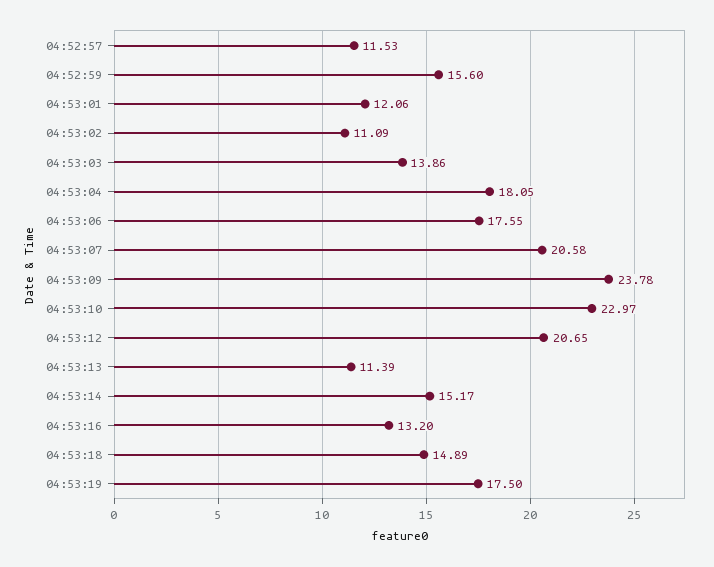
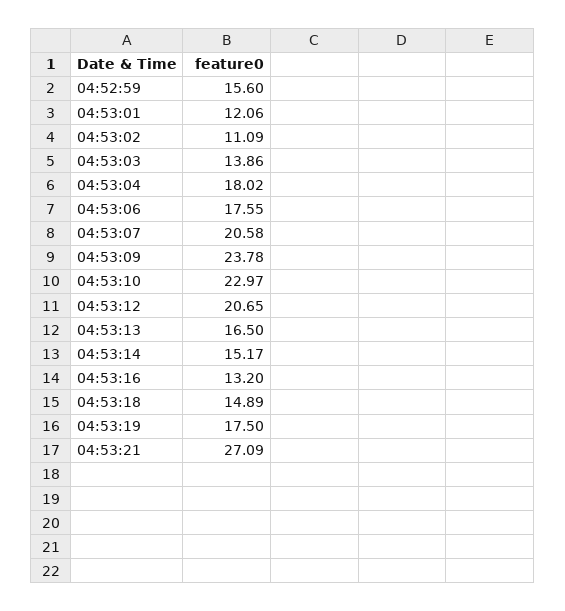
04:52:57: 11.53 -> none
04:53:04: 18.05 -> 18.02
04:53:13: 11.39 -> 16.5
04:53:21: none -> 27.09

